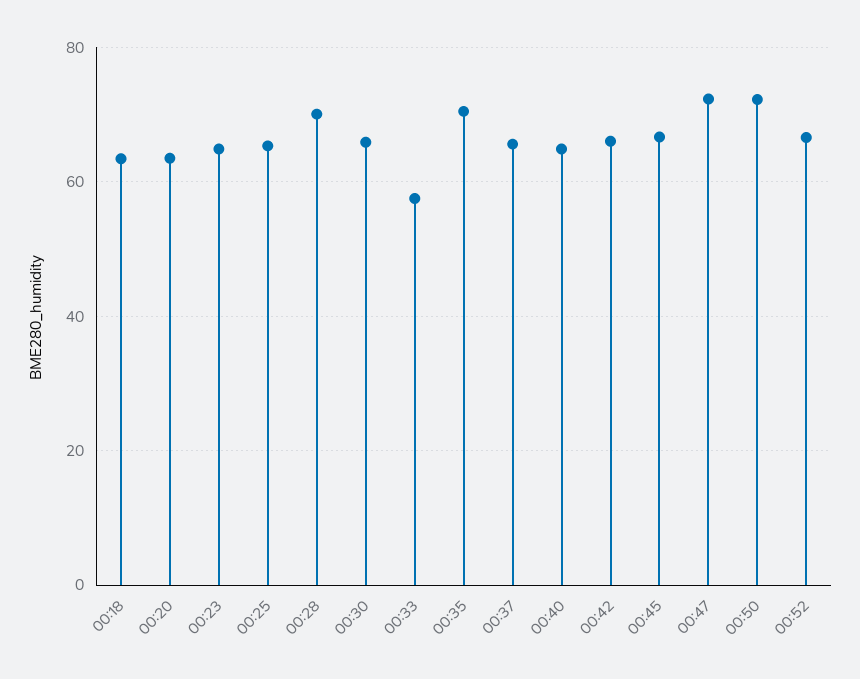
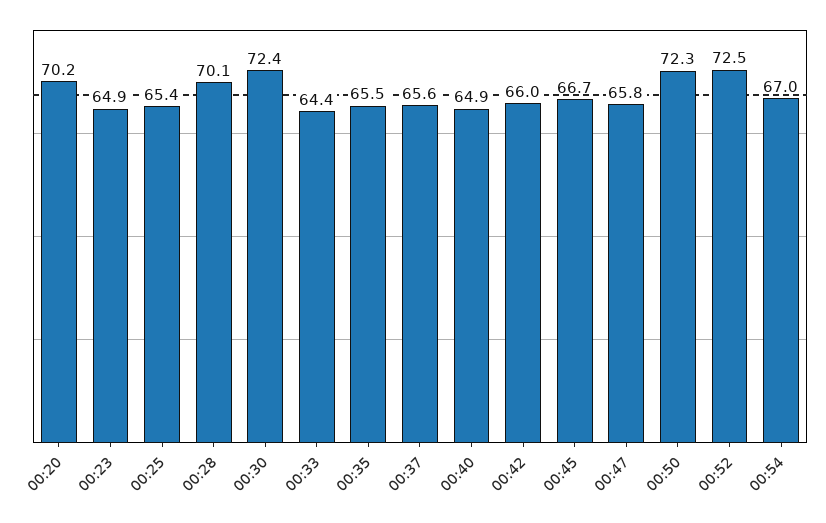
00:18: 64 -> none
00:20: 64 -> 70.2
00:30: 66 -> 72.4
00:33: 58 -> 64.4
00:35: 70 -> 65.5
00:47: 72 -> 65.8
00:52: 66 -> 72.5
00:54: none -> 67

